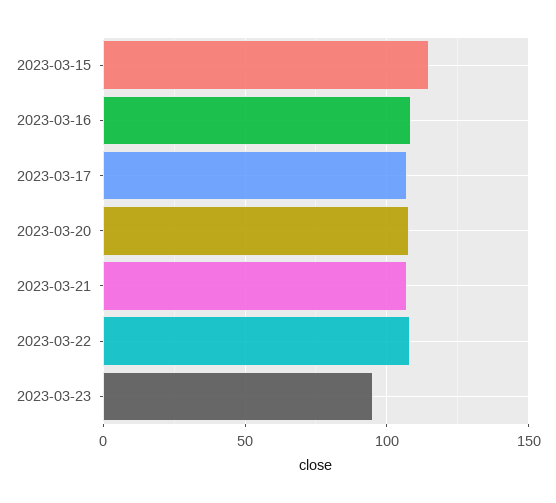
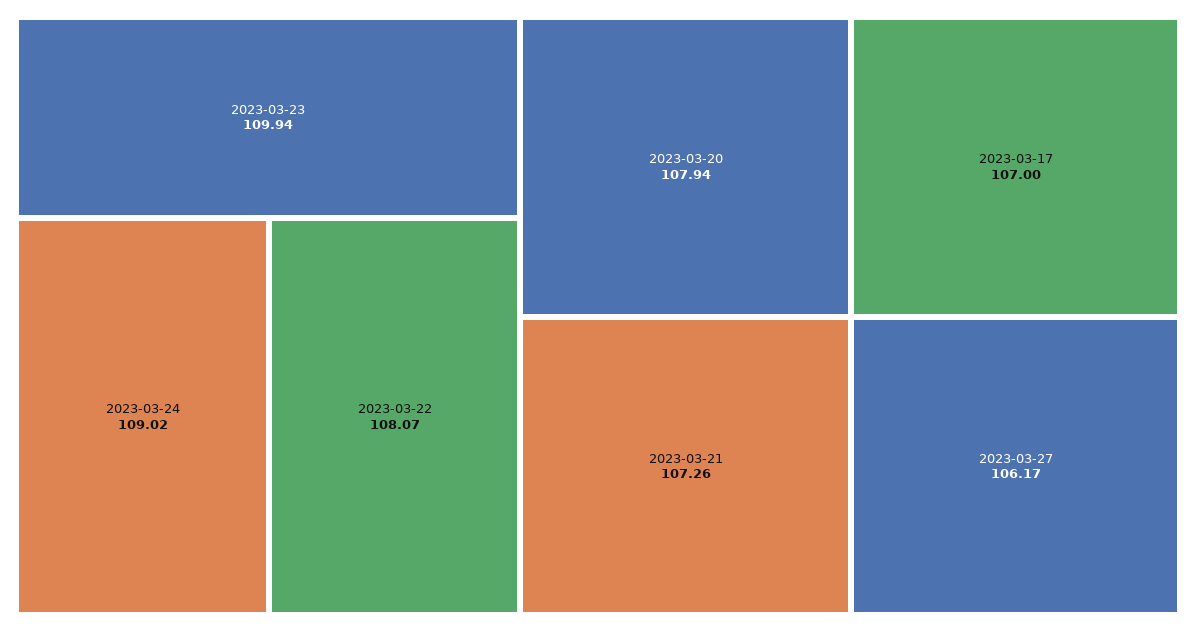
2023-03-15: 115 -> none
2023-03-16: 110 -> none
2023-03-23: 95 -> 109.94
2023-03-24: none -> 109.02
2023-03-27: none -> 106.17

